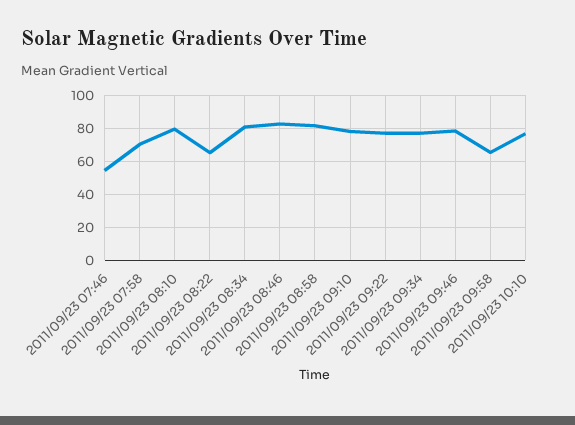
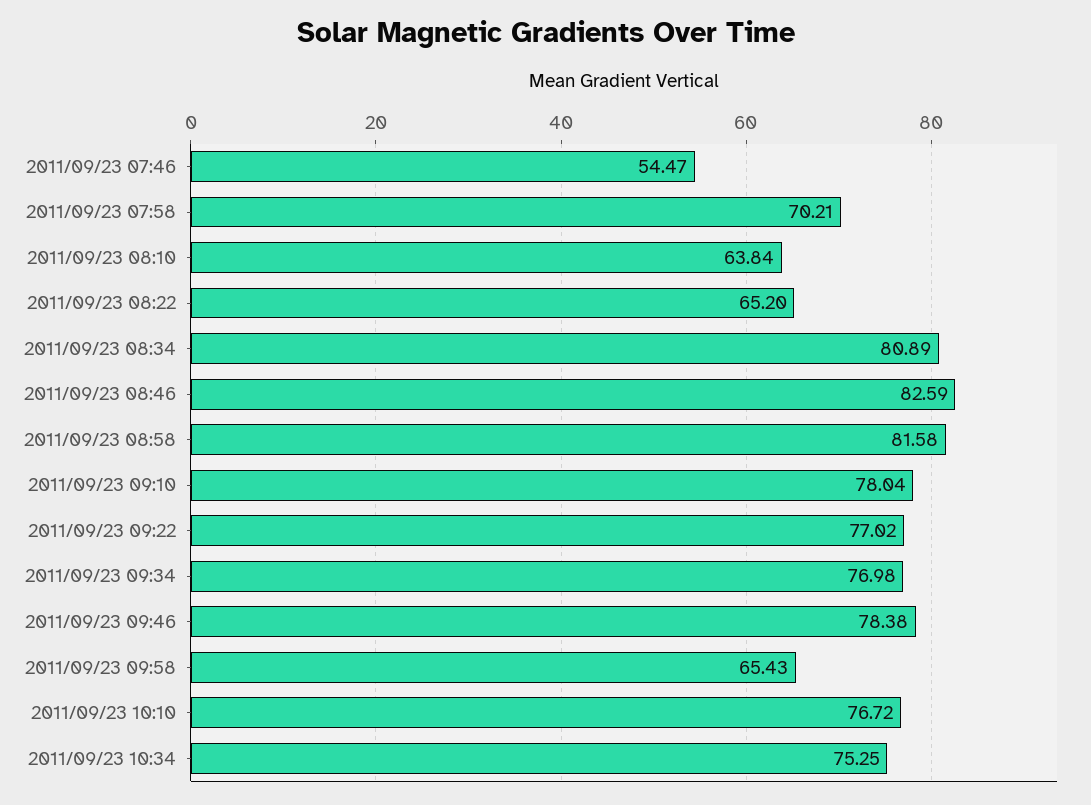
2011/09/23 08:10: 80 -> 63.84
2011/09/23 10:34: none -> 75.25

